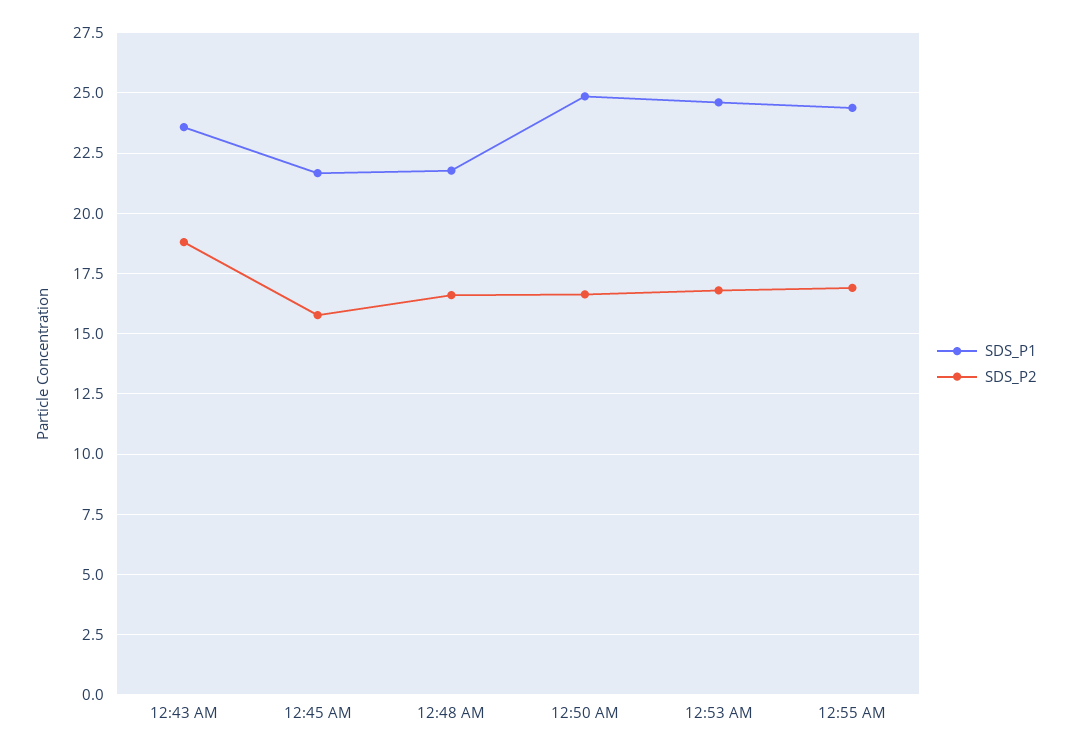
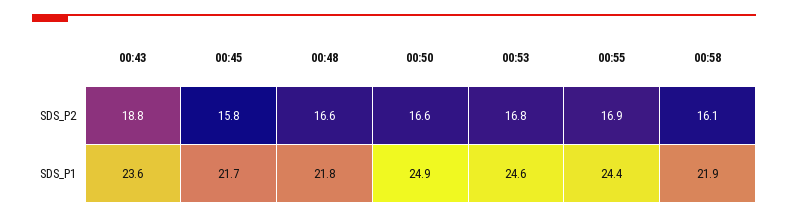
SDS_P2, 00:58: none -> 16.1
SDS_P1, 00:58: none -> 21.9

